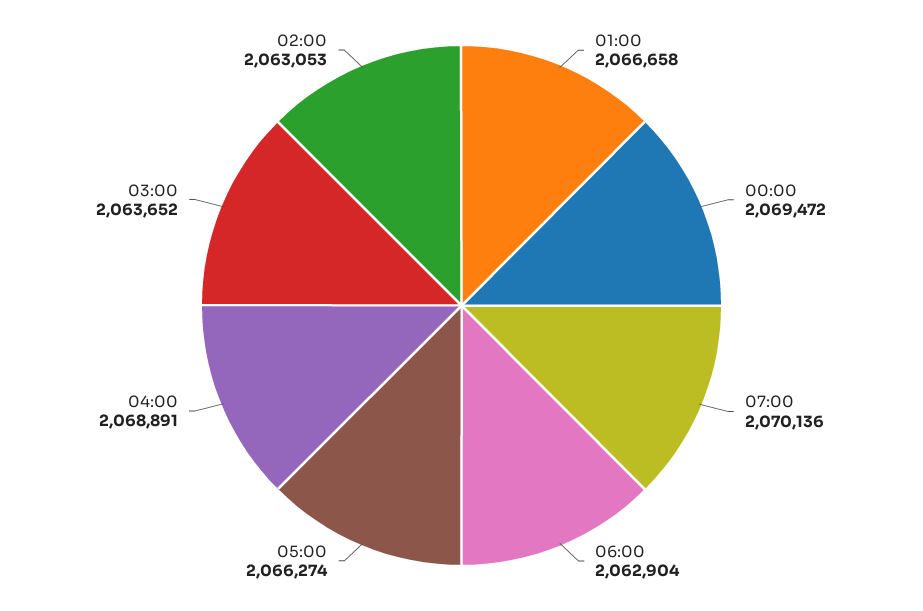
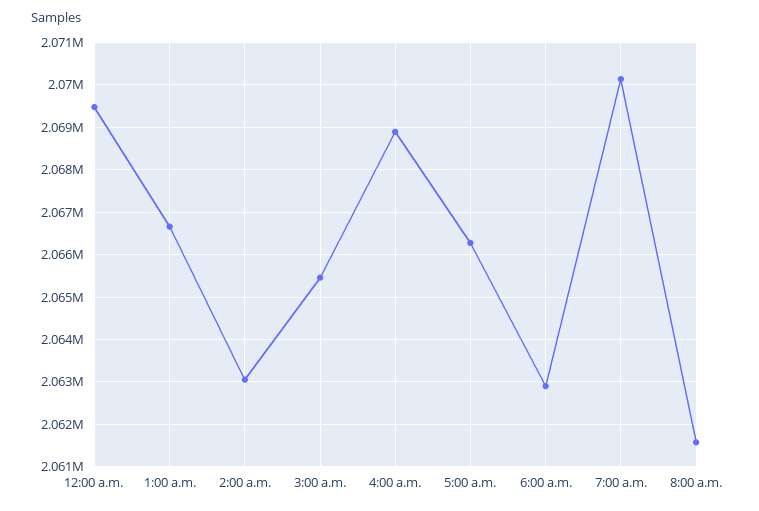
03:00: 2063652 -> 2065400
8:00 a.m.: none -> 2061600

